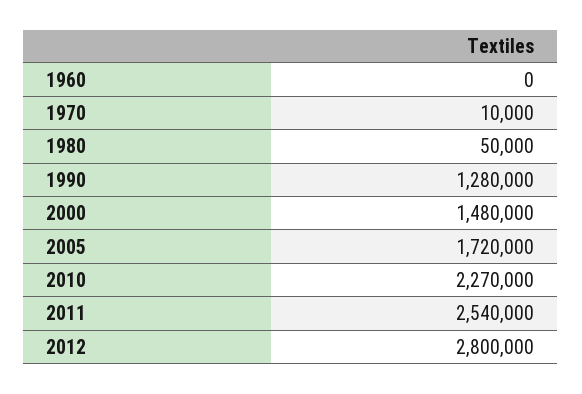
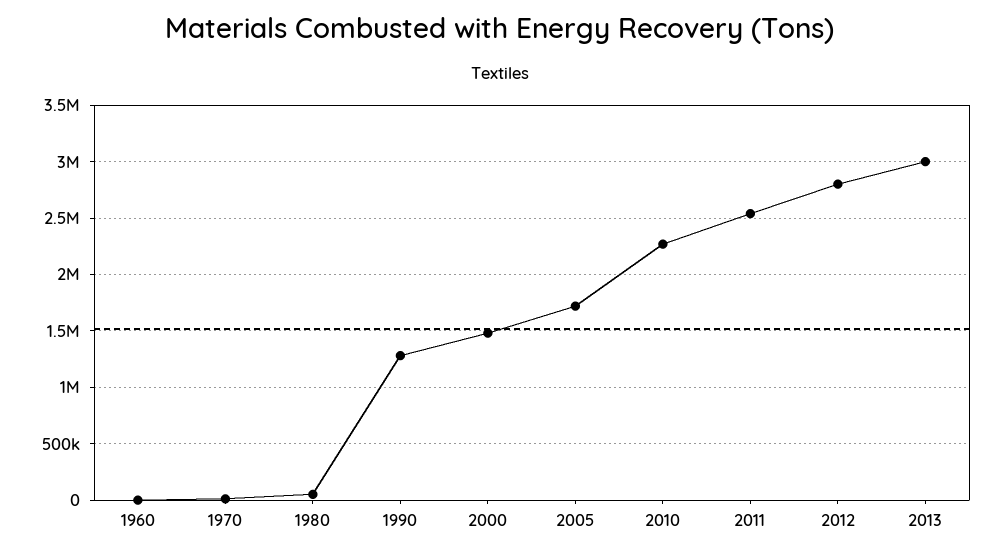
2013: none -> 3000000

